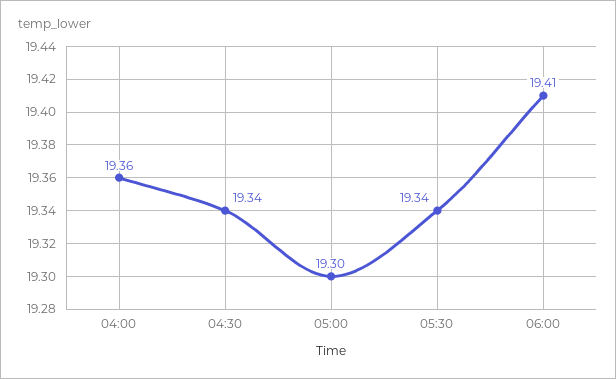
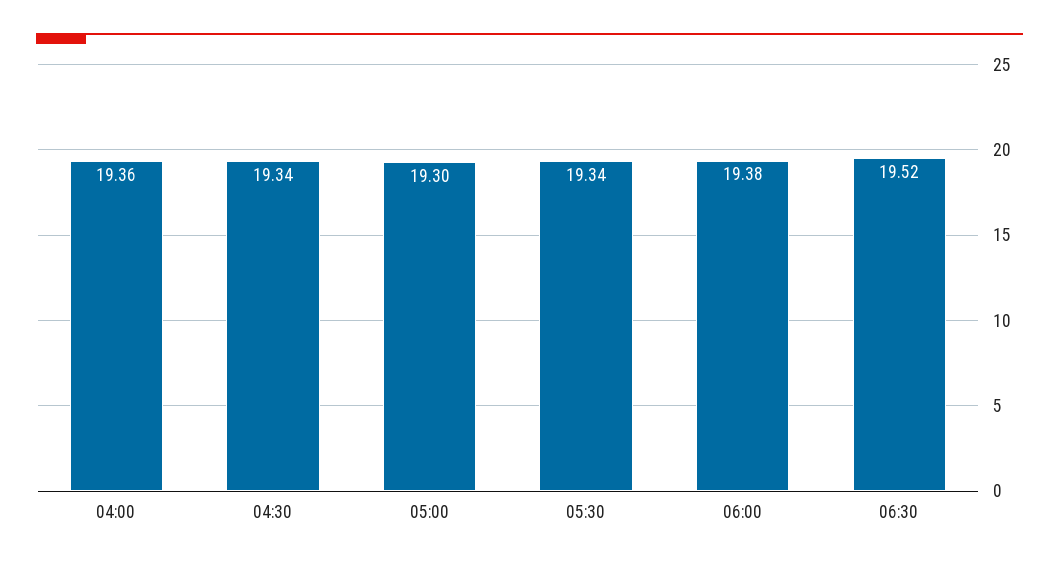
06:00: 19.41 -> 19.38
06:30: none -> 19.52

